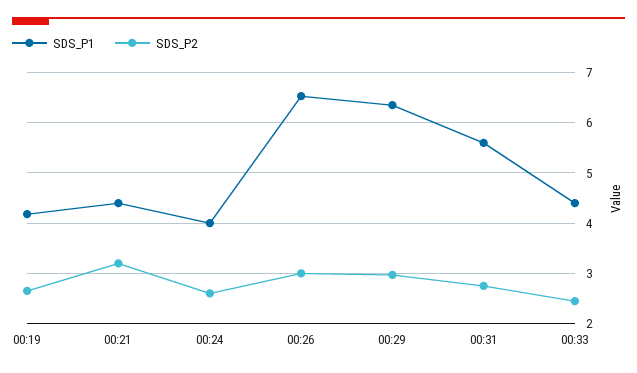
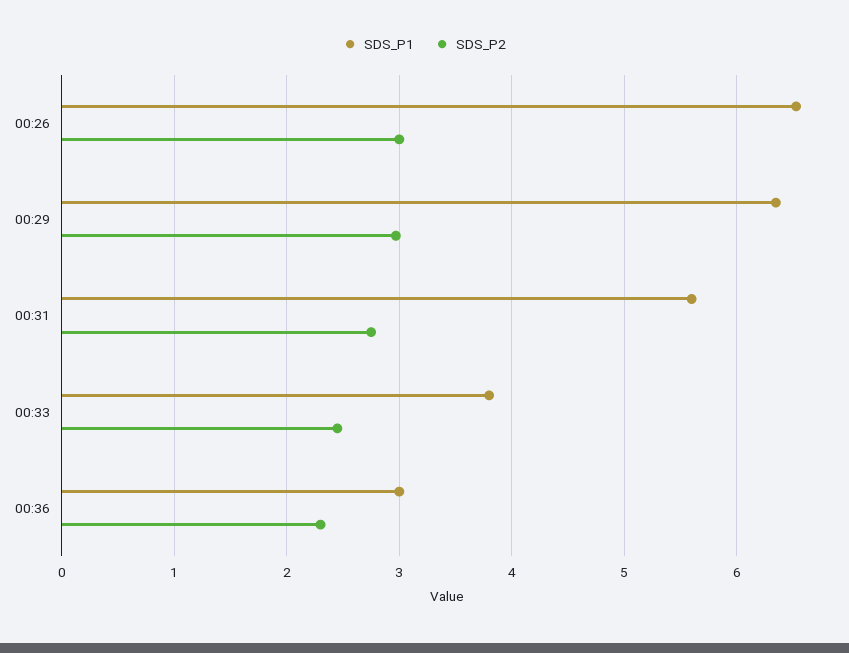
SDS_P1, 00:19: 4.2 -> none
SDS_P2, 00:19: 2.6 -> none
SDS_P1, 00:21: 4.4 -> none
SDS_P2, 00:21: 3.2 -> none
SDS_P1, 00:24: 4 -> none
SDS_P2, 00:24: 2.6 -> none
SDS_P1, 00:33: 4.4 -> 3.8
SDS_P1, 00:36: none -> 3
SDS_P2, 00:36: none -> 2.3

